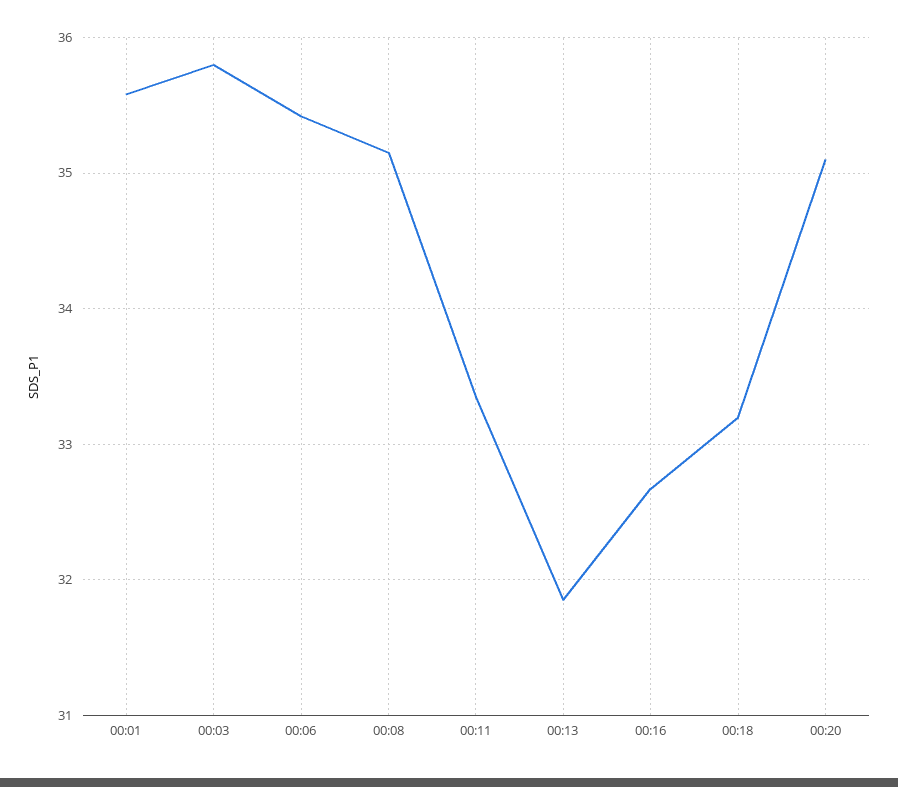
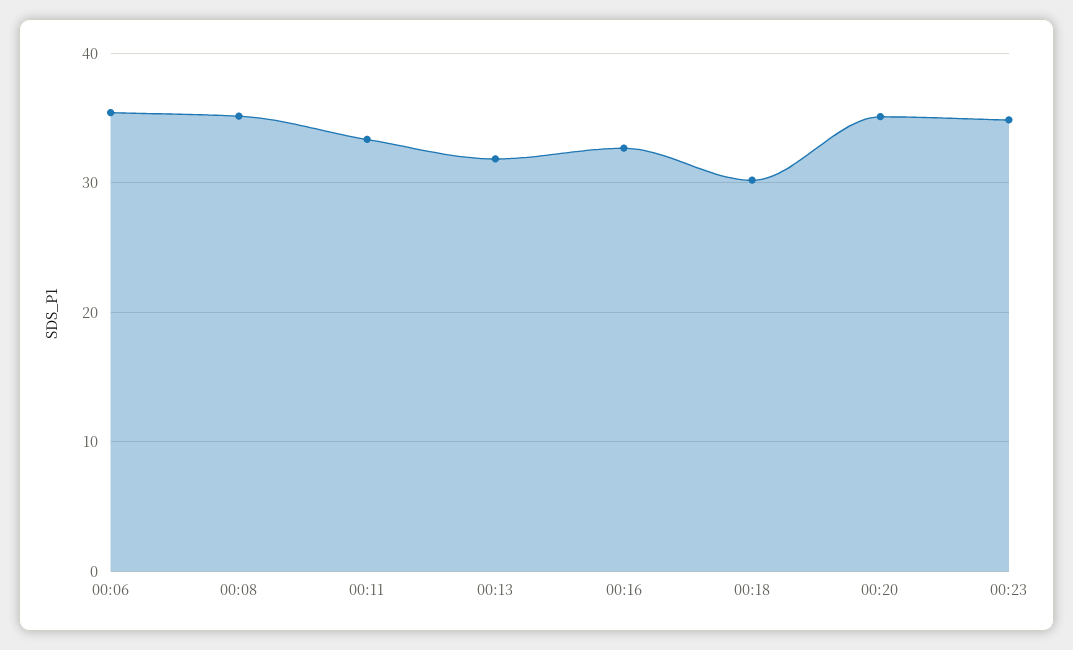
00:01: 35.6 -> none
00:03: 35.8 -> none
00:18: 33.2 -> 30
00:23: none -> 35

